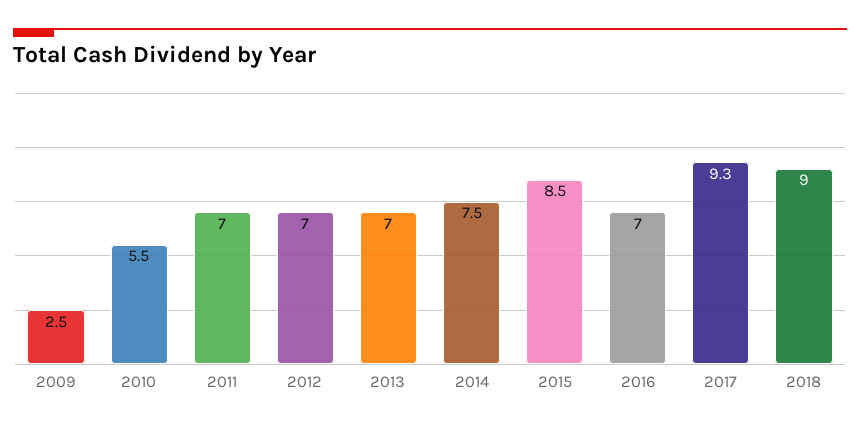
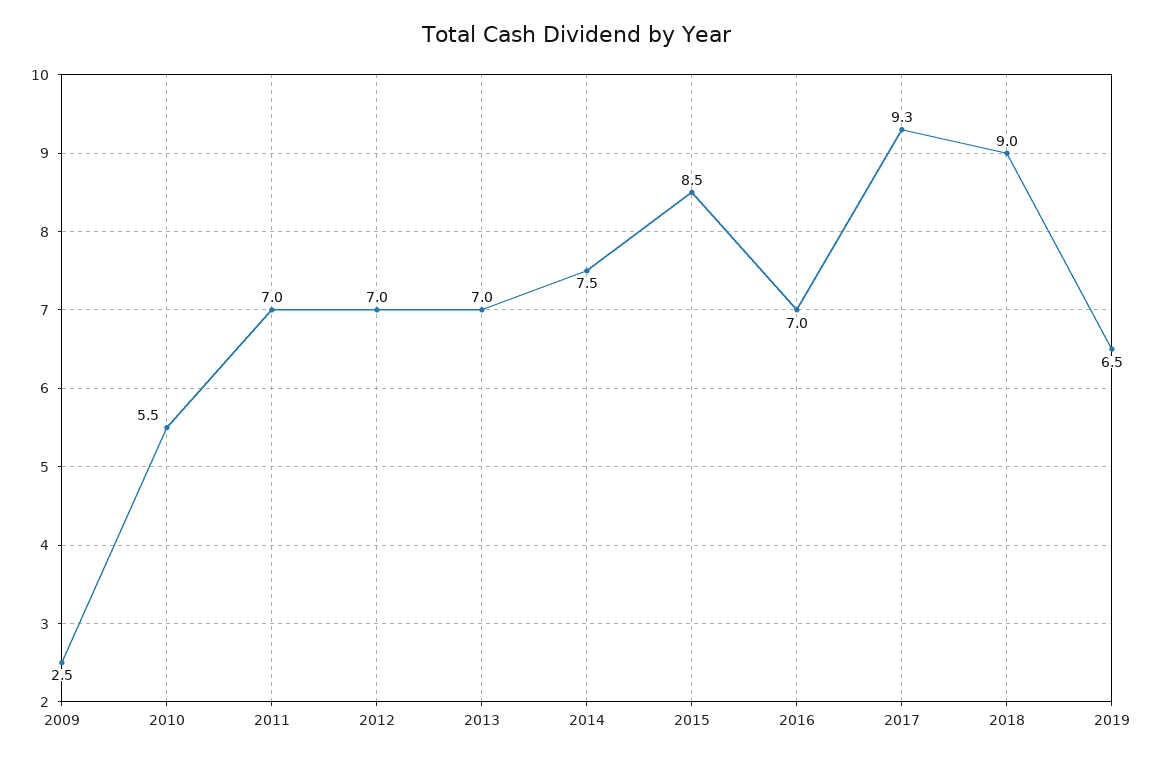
2019: none -> 6.5

